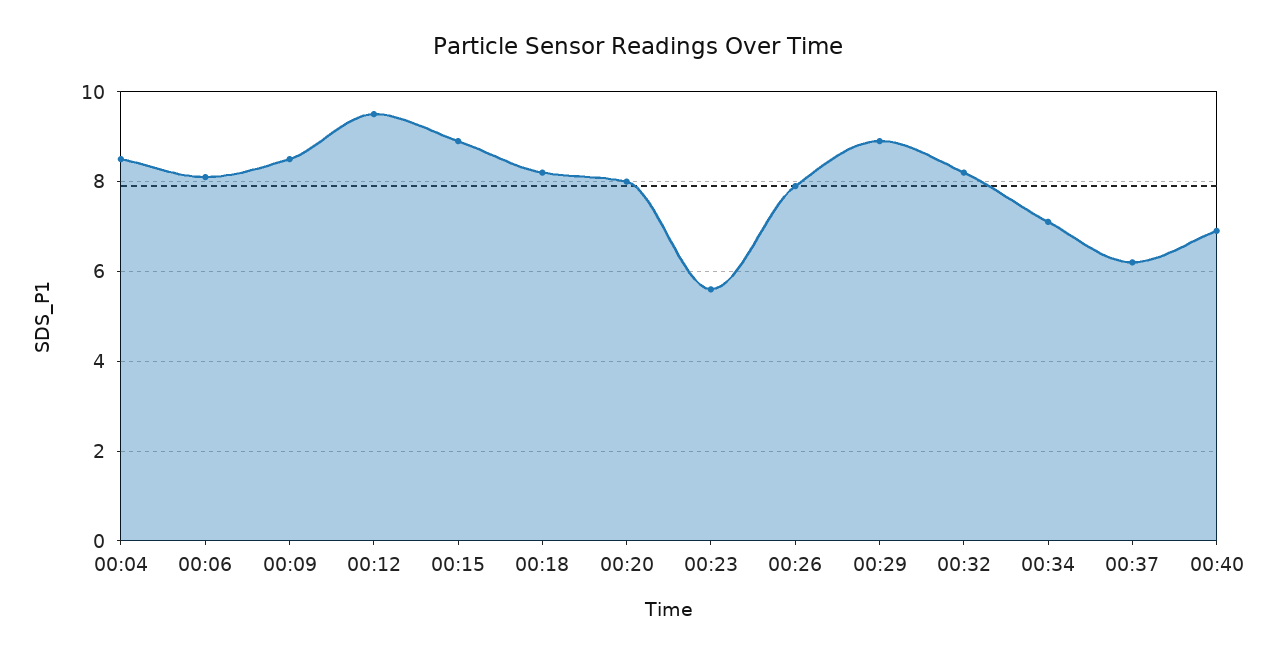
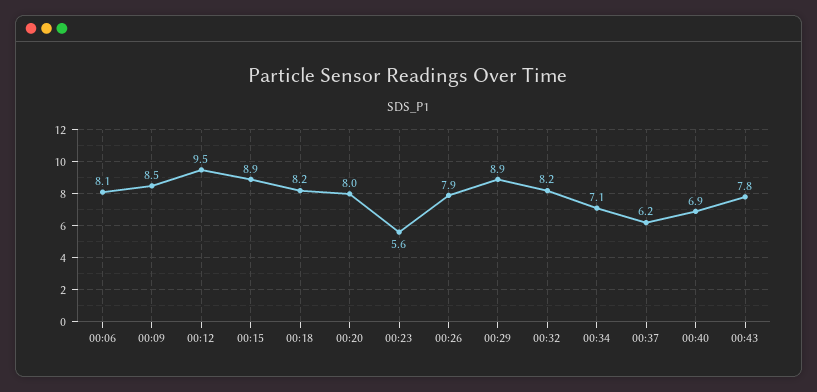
00:04: 8.5 -> none
00:43: none -> 7.8

